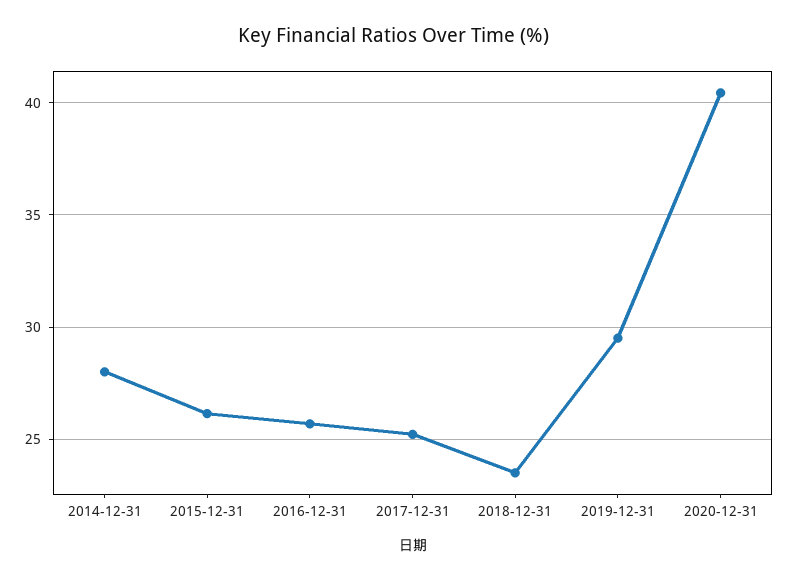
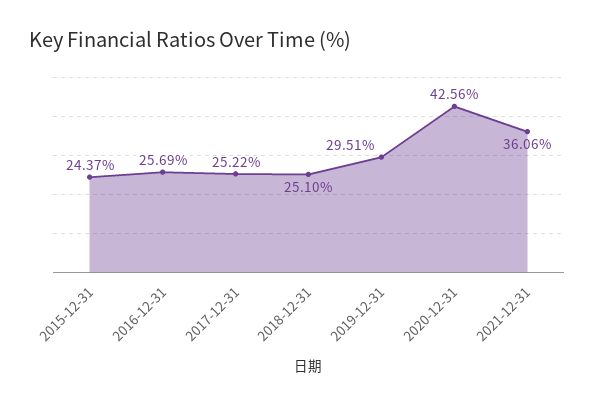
2014-12-31: 28 -> none
2015-12-31: 26 -> 24.37
2018-12-31: 23.5 -> 25.1
2020-12-31: 40.5 -> 42.56
2021-12-31: none -> 36.06

